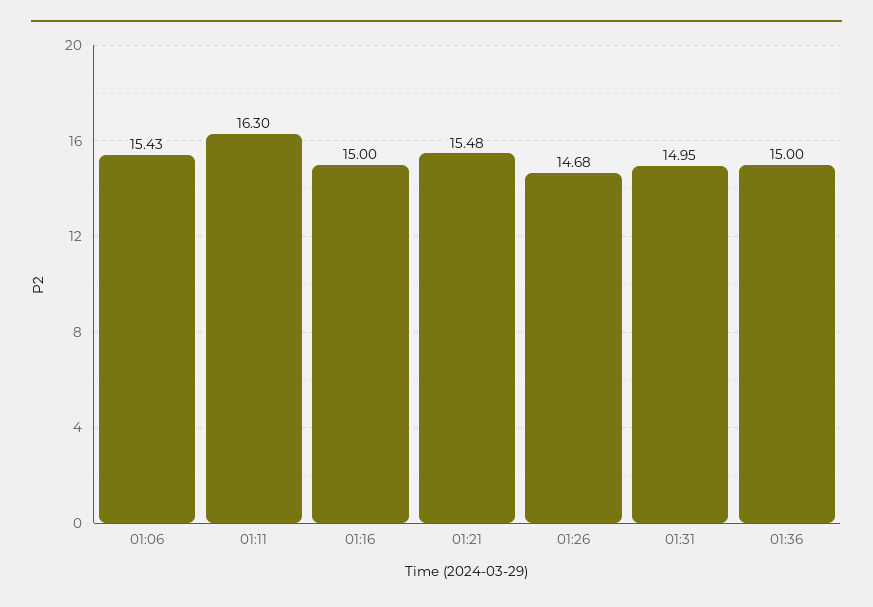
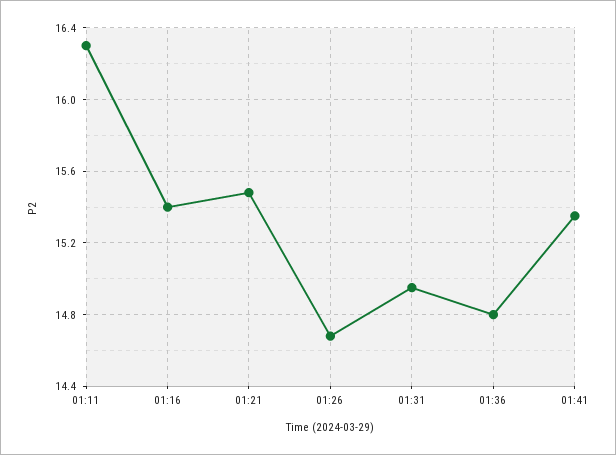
01:06: 15.43 -> none
01:16: 15 -> 15.4
01:36: 15 -> 14.8
01:41: none -> 15.35

